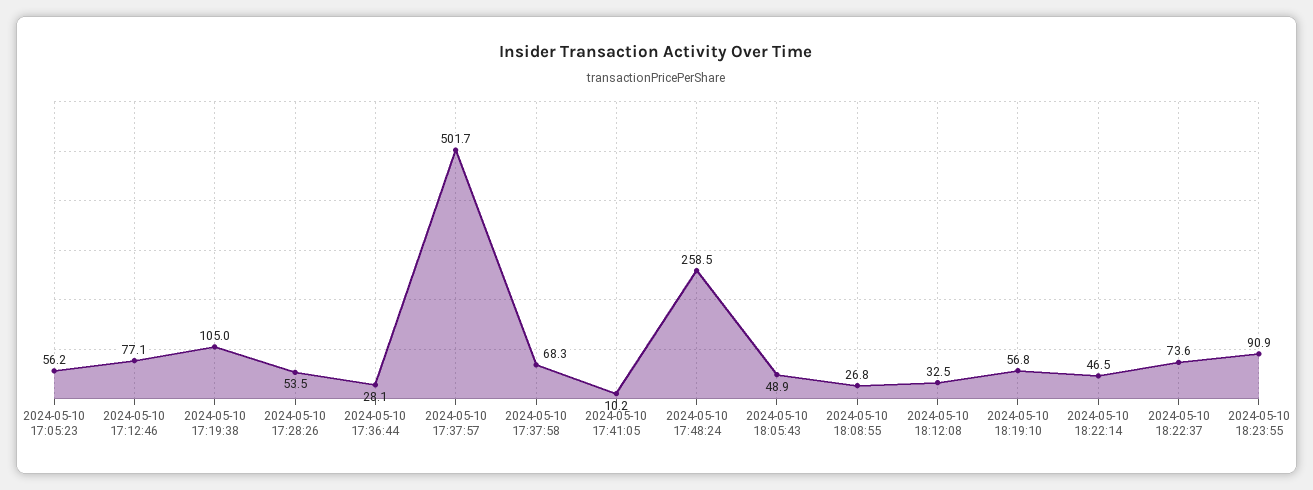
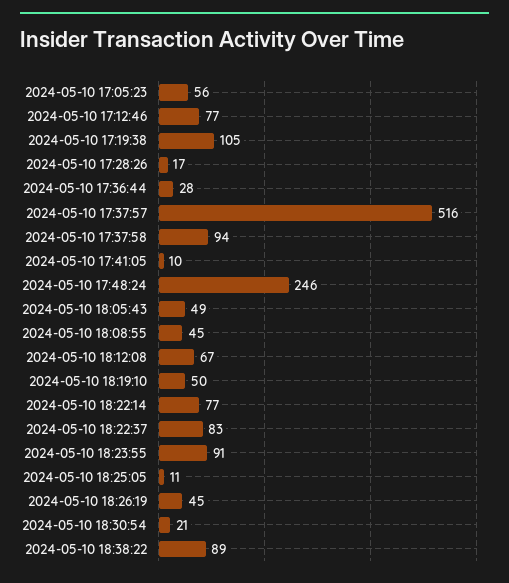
2024-05-10 17:28:26: 53.5 -> 17
2024-05-10 17:37:57: 501.7 -> 516
2024-05-10 17:37:58: 68.3 -> 94
2024-05-10 17:48:24: 258.5 -> 246
2024-05-10 18:08:55: 26.8 -> 45
2024-05-10 18:12:08: 32.5 -> 67
2024-05-10 18:19:10: 56.8 -> 50
2024-05-10 18:22:14: 46.5 -> 77
2024-05-10 18:22:37: 73.6 -> 83
2024-05-10 18:25:05: none -> 11
2024-05-10 18:26:19: none -> 45
2024-05-10 18:30:54: none -> 21
2024-05-10 18:38:22: none -> 89

